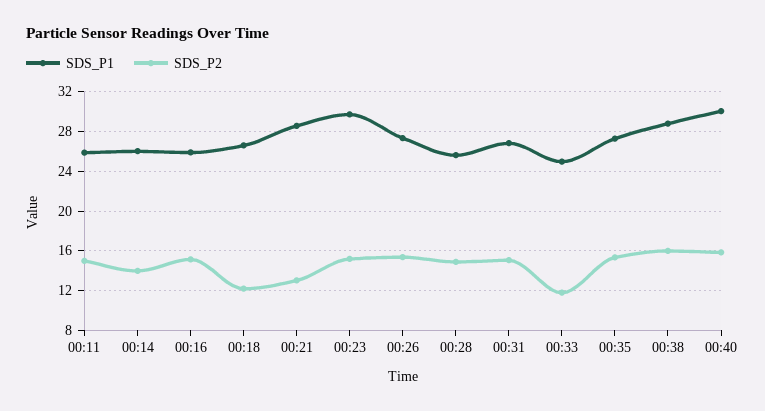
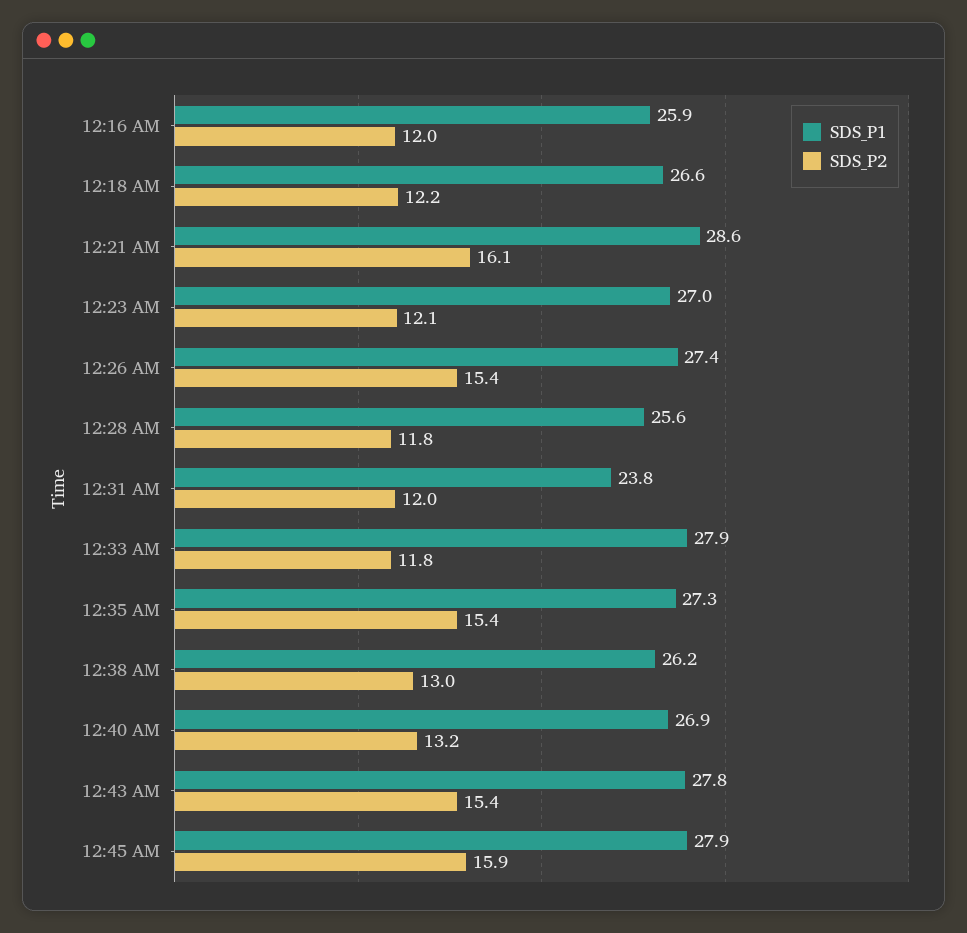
SDS_P1, 00:11: 26 -> none
SDS_P2, 00:11: 15 -> none
SDS_P1, 00:14: 26 -> none
SDS_P2, 00:14: 14 -> none
SDS_P2, 00:16: 15 -> 12
SDS_P2, 00:21: 13 -> 16.1
SDS_P1, 00:23: 30 -> 27
SDS_P2, 00:23: 15 -> 12.1
SDS_P2, 00:28: 15 -> 11.8
SDS_P1, 00:31: 27 -> 23.8
SDS_P2, 00:31: 15 -> 12
SDS_P1, 00:33: 25 -> 27.9
SDS_P1, 00:38: 29 -> 26.2
SDS_P2, 00:38: 16 -> 13
SDS_P1, 00:40: 30 -> 26.9
SDS_P2, 00:40: 16 -> 13.2
SDS_P1, 12:43 AM: none -> 27.8
SDS_P2, 12:43 AM: none -> 15.4
SDS_P1, 12:45 AM: none -> 27.9
SDS_P2, 12:45 AM: none -> 15.9

